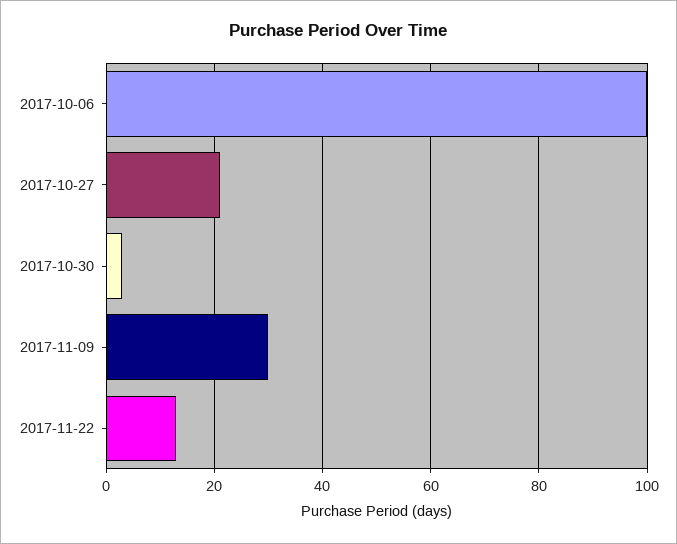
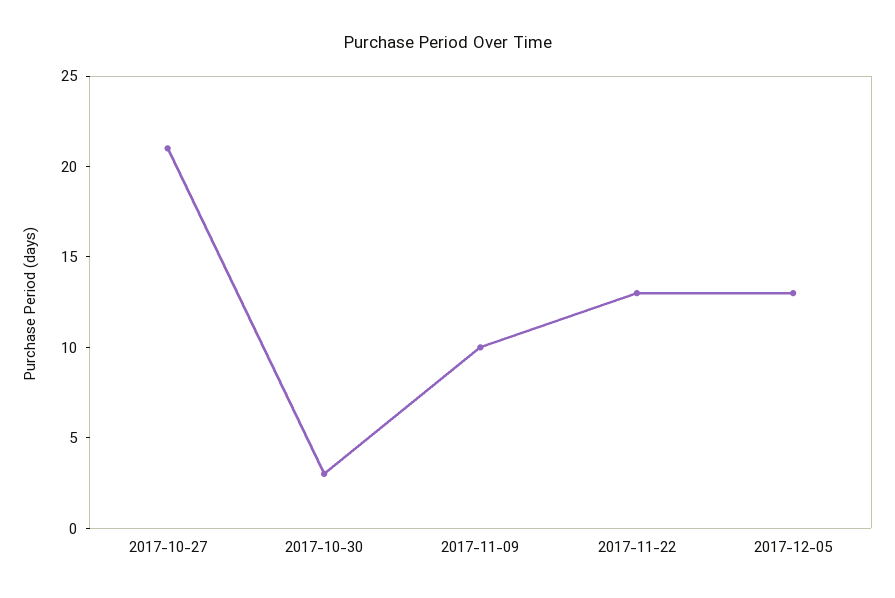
2017-10-06: 100 -> none
2017-11-09: 30 -> 10
2017-12-05: none -> 13

